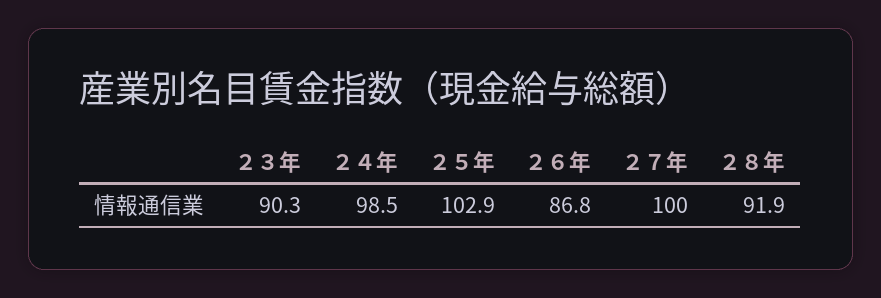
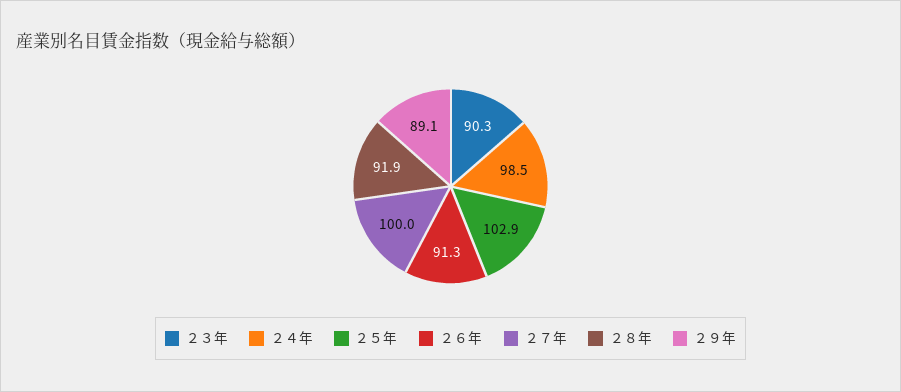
２６年: 86.8 -> 91.3
２９年: none -> 89.1

